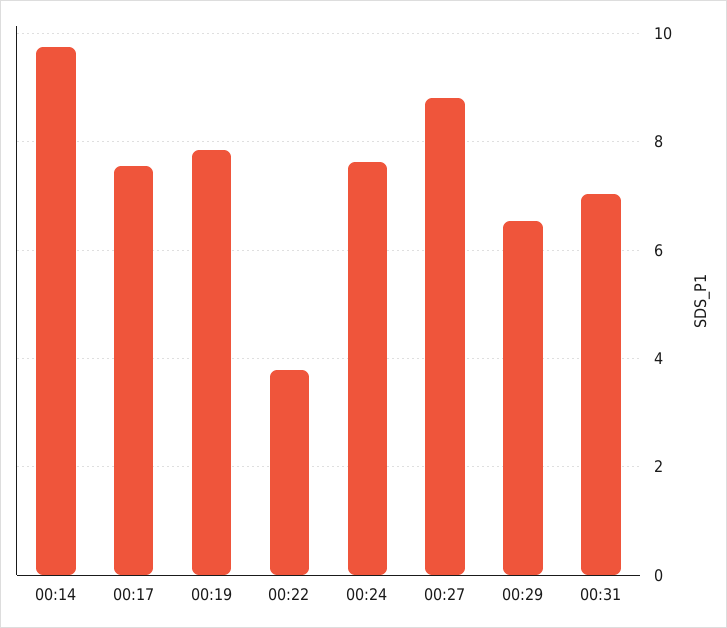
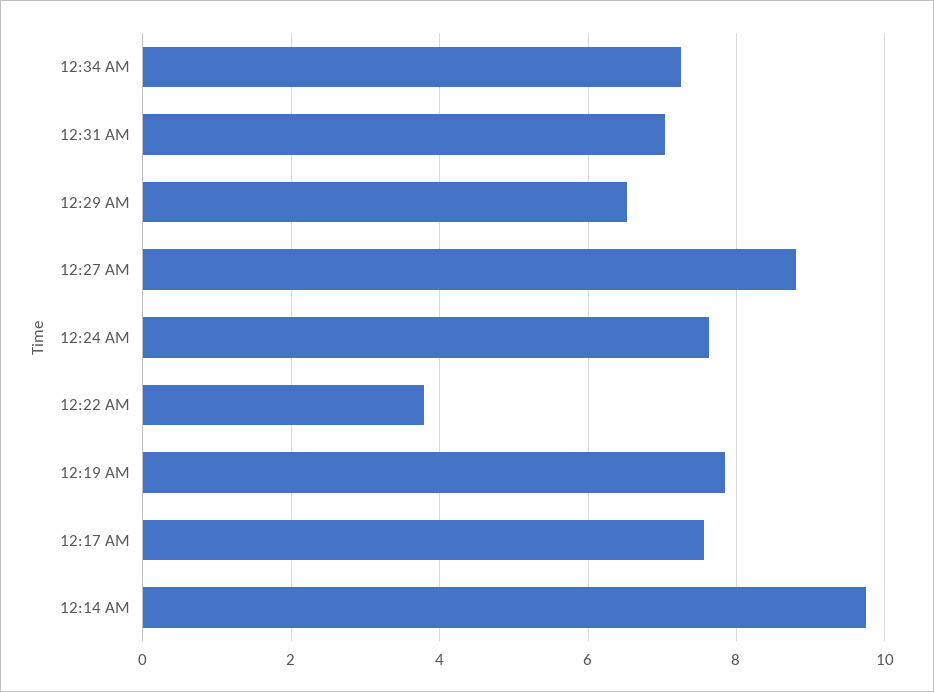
12:34 AM: none -> 7.2

